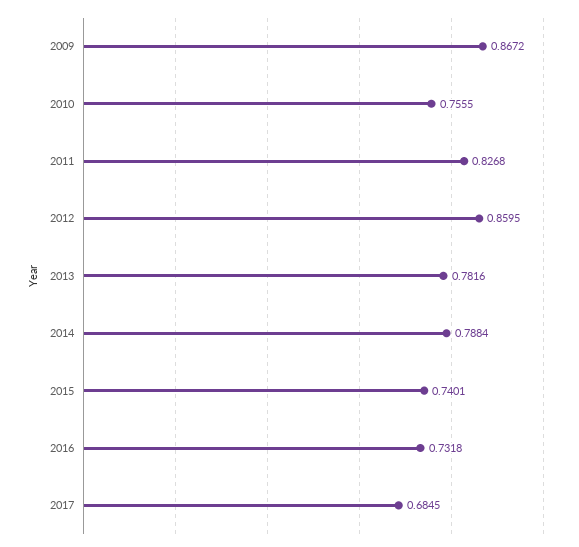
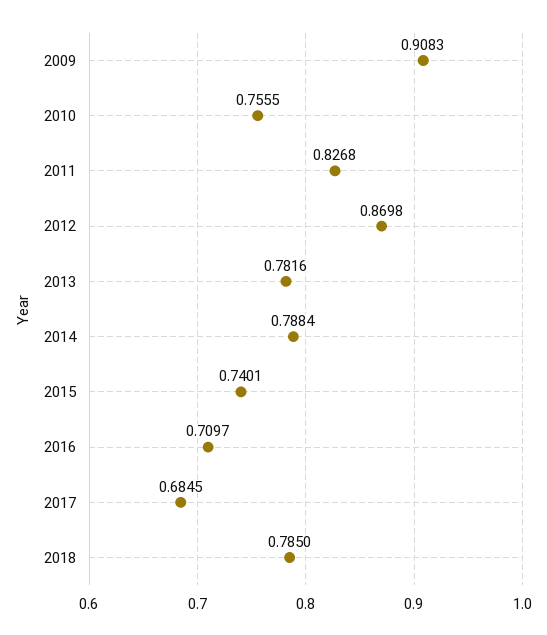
2009: 0.8672 -> 0.9083
2012: 0.8595 -> 0.8698
2016: 0.7318 -> 0.7097
2018: none -> 0.785

